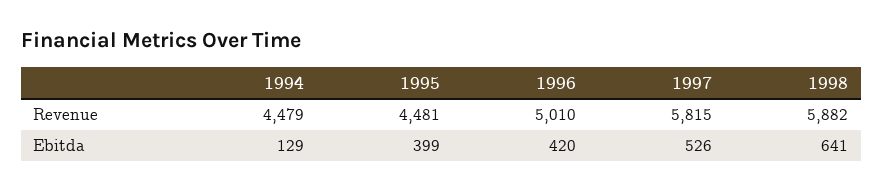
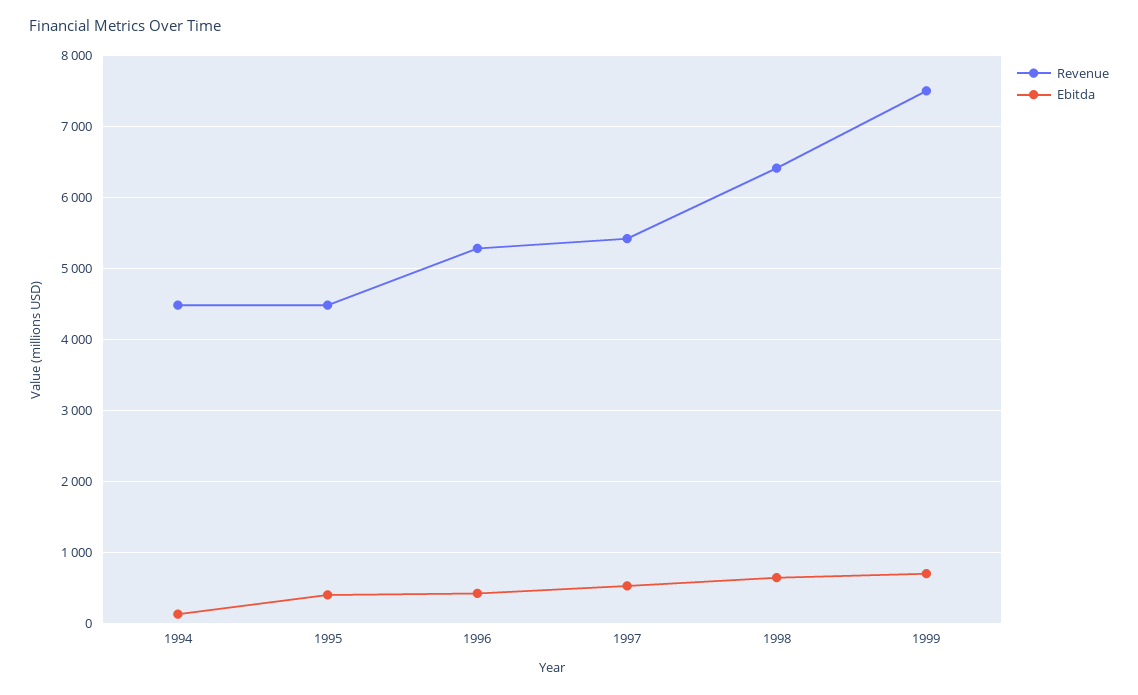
Revenue, 1996: 5010 -> 5300
Revenue, 1997: 5815 -> 5400
Revenue, 1998: 5882 -> 6400
Revenue, 1999: none -> 7500
Ebitda, 1999: none -> 700

